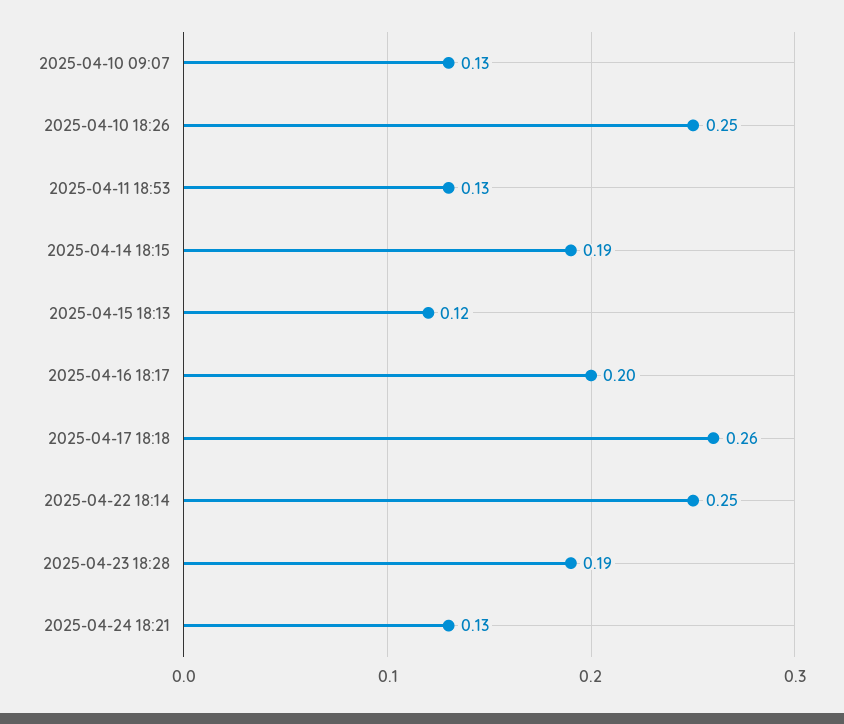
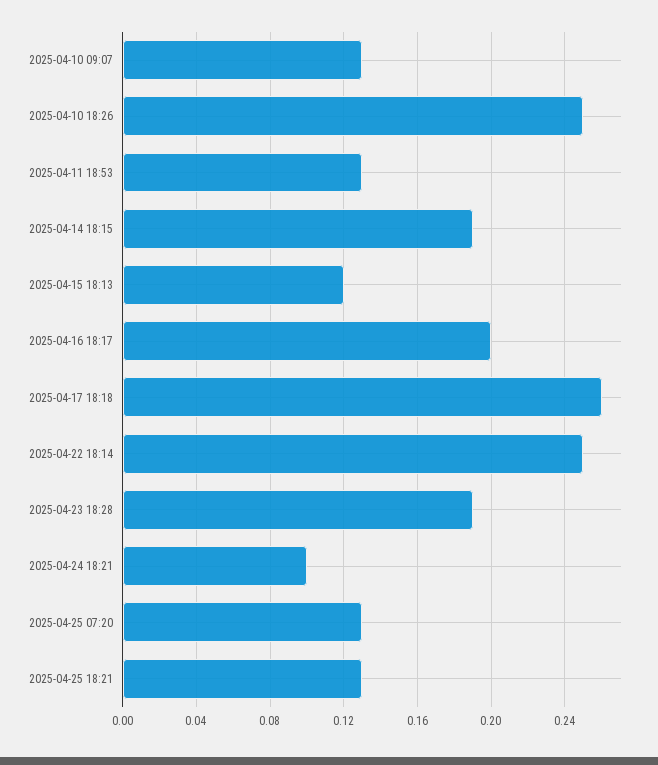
2025-04-24 18:21: 0.13 -> 0.1
2025-04-25 07:20: none -> 0.13
2025-04-25 18:21: none -> 0.13

